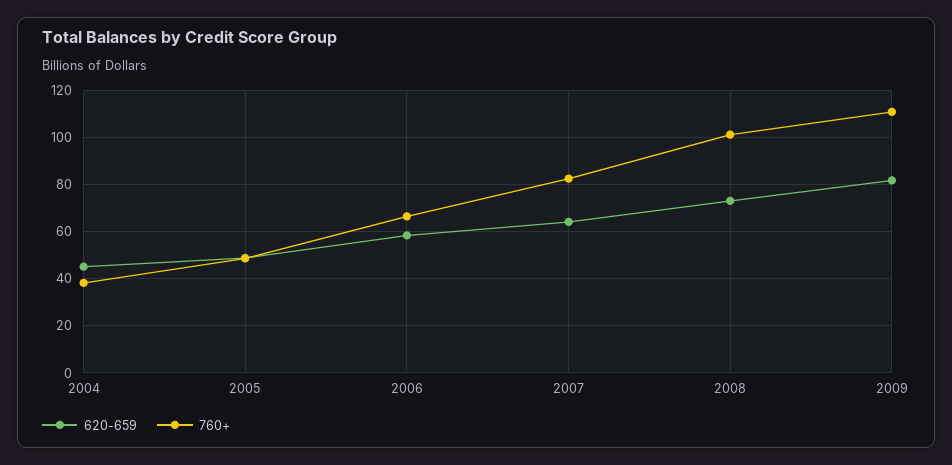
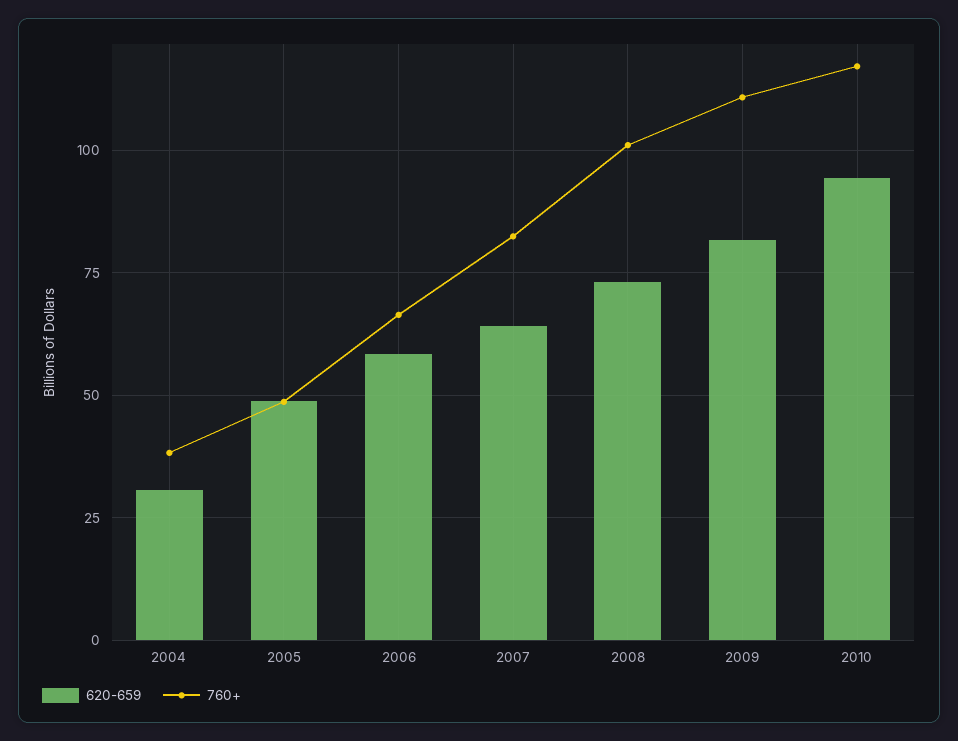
620-659, 2004: 45 -> 30
620-659, 2010: none -> 95
760+, 2010: none -> 117.5

